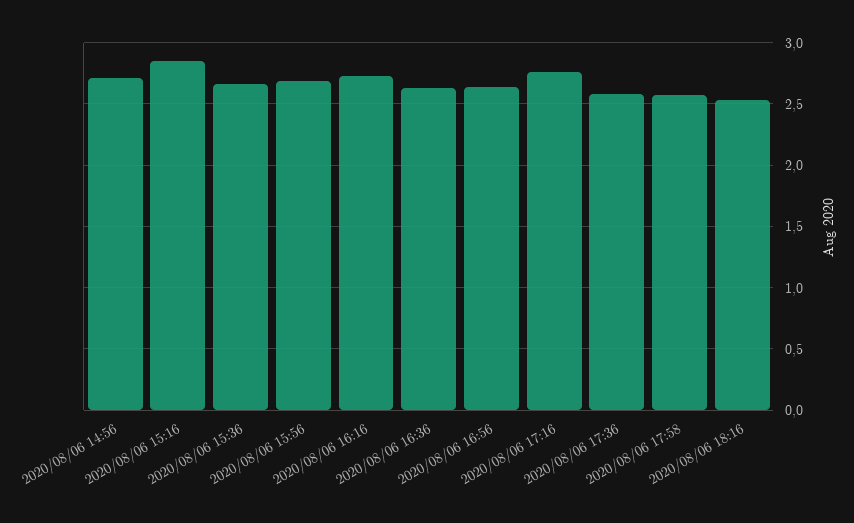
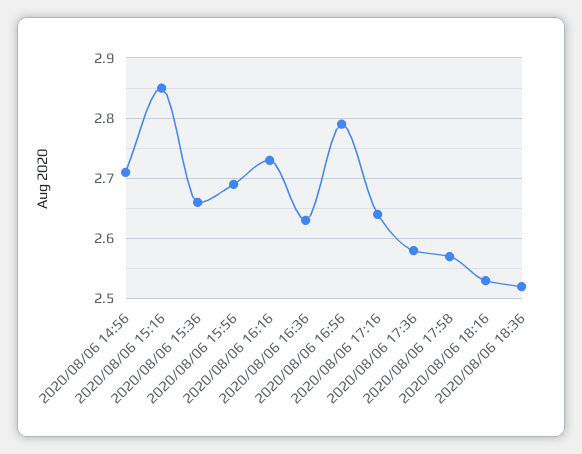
2020/08/06 16:56: 2.65 -> 2.79
2020/08/06 17:16: 2.75 -> 2.64
2020/08/06 18:36: none -> 2.52

